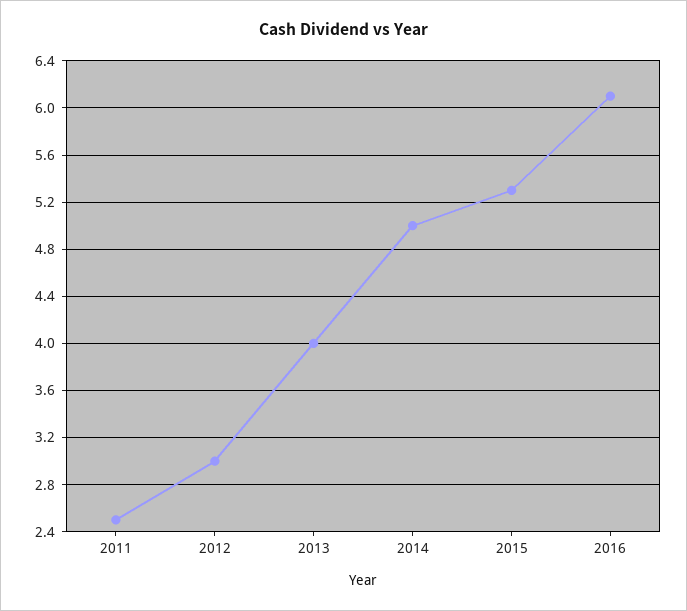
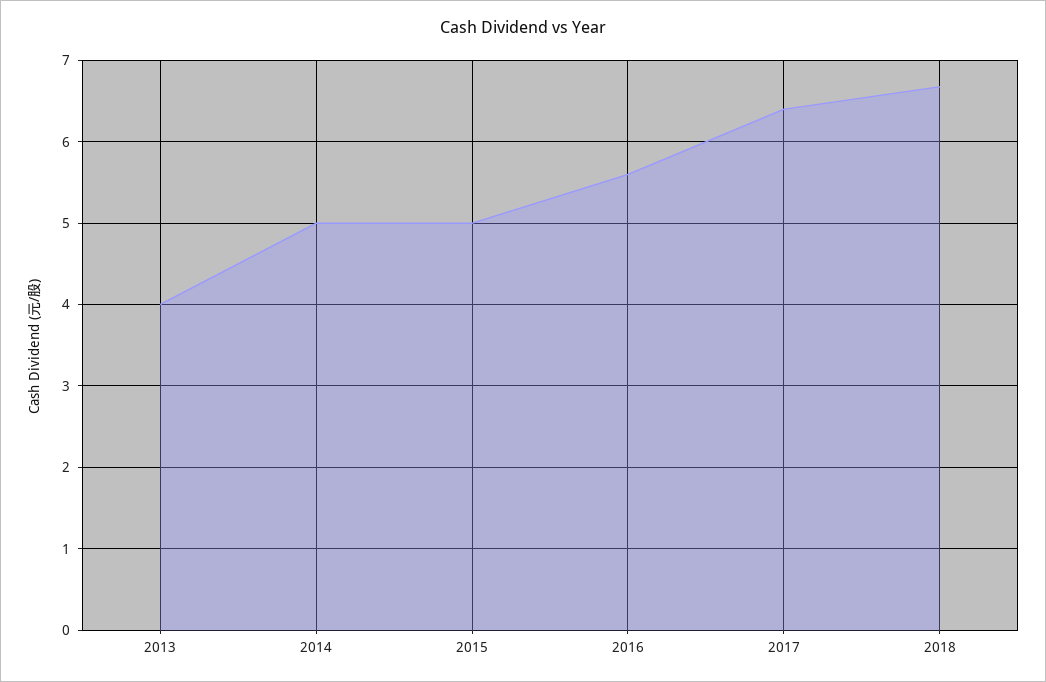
2011: 2.5 -> none
2012: 3 -> none
2015: 5.3 -> 5
2016: 6.1 -> 5.6
2017: none -> 6.4
2018: none -> 6.7

